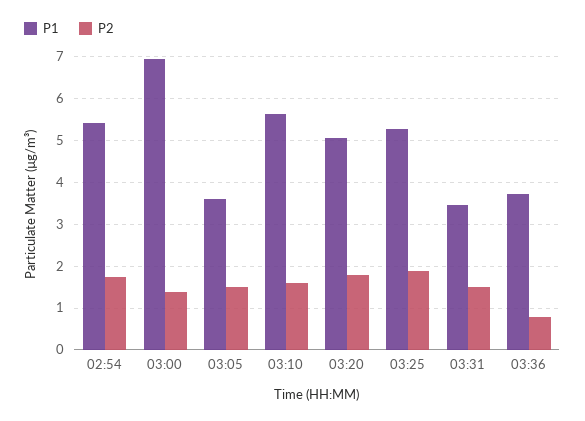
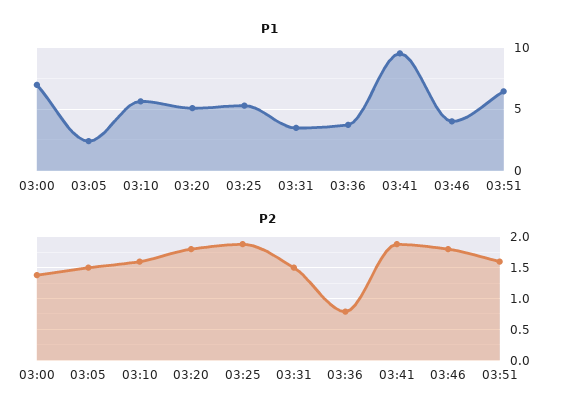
P1, 02:54: 5.4 -> none
P2, 02:54: 1.8 -> none
P1, 03:05: 3.6 -> 2.5
P1, 03:41: none -> 9.5
P1, 03:46: none -> 4
P1, 03:51: none -> 6.5
P2, 03:41: none -> 1.9
P2, 03:46: none -> 1.8
P2, 03:51: none -> 1.6

